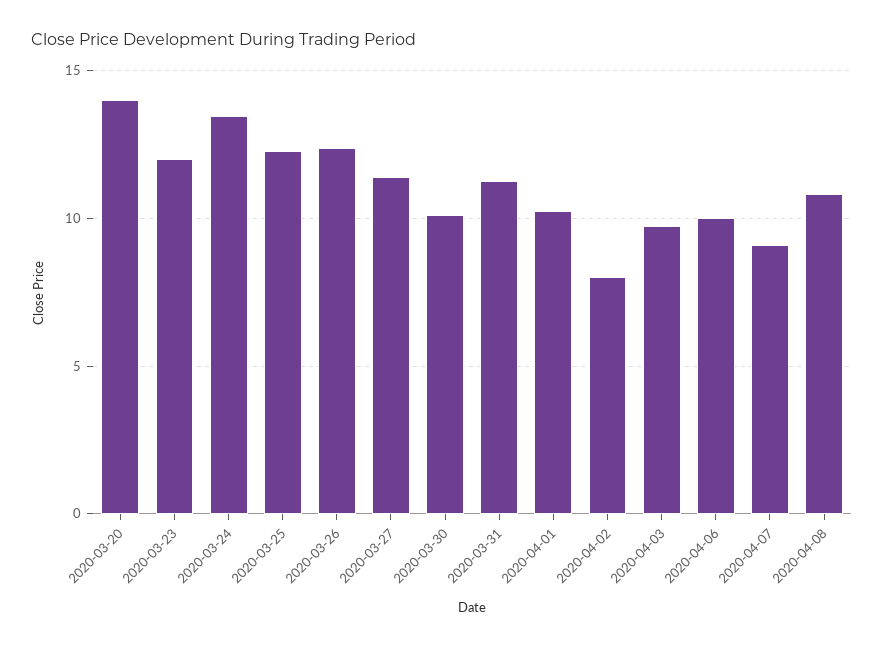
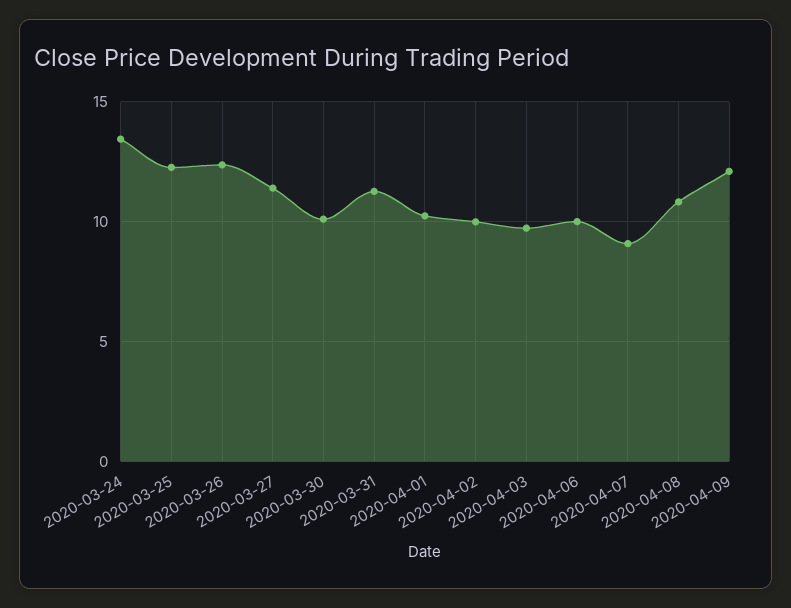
2020-03-20: 14 -> none
2020-03-23: 12 -> none
2020-04-02: 8 -> 10
2020-04-09: none -> 12

